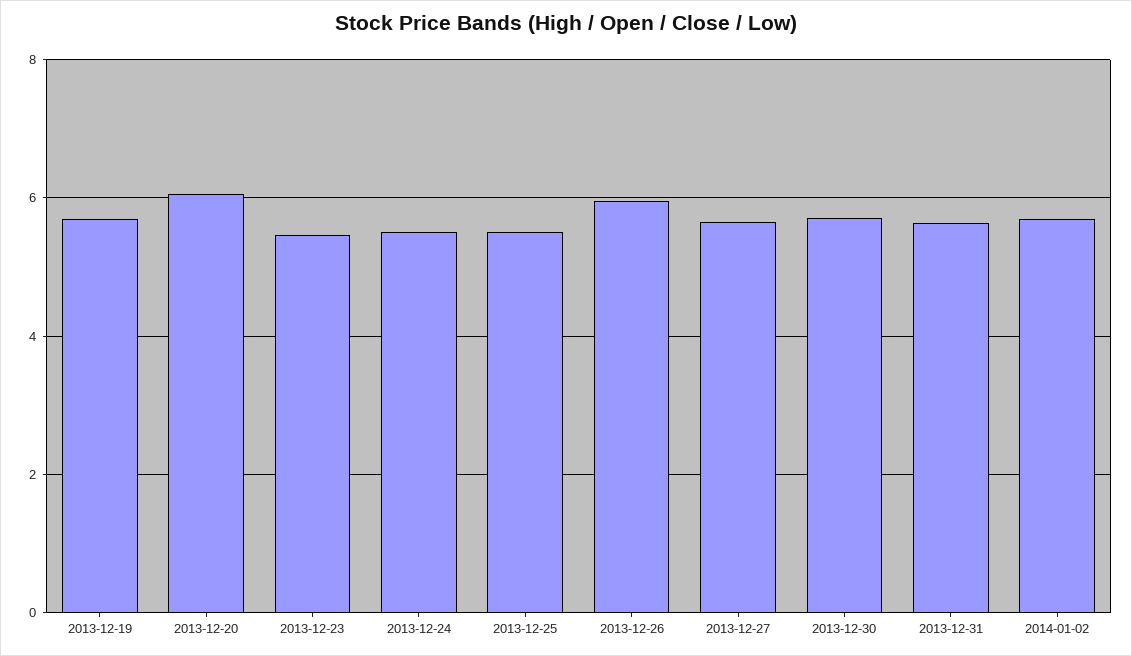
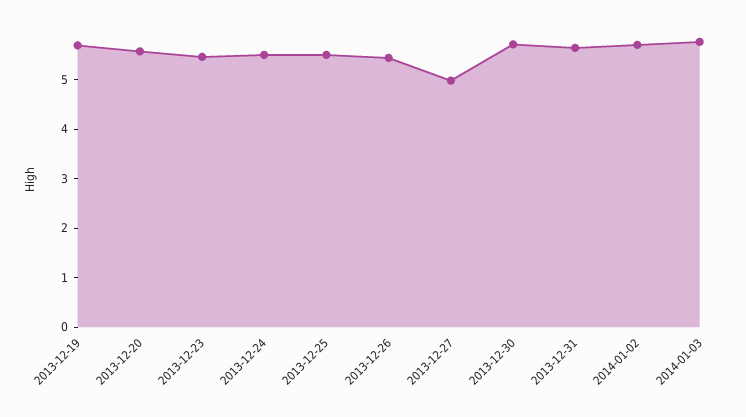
2013-12-20: 6 -> 5.6
2013-12-26: 6 -> 5.4
2013-12-27: 5.6 -> 5
2014-01-03: none -> 5.8

